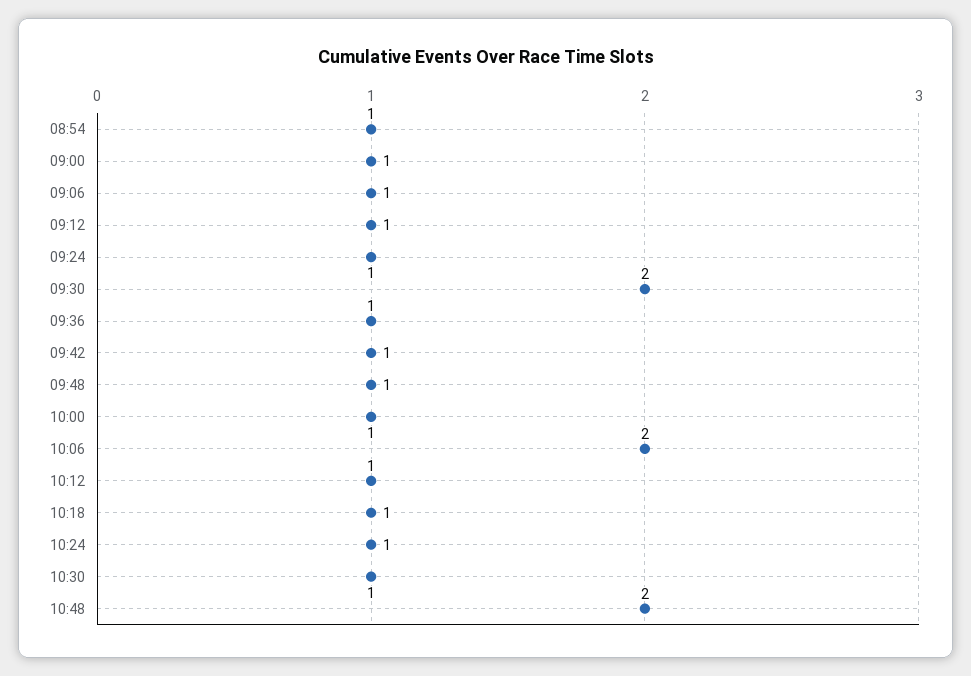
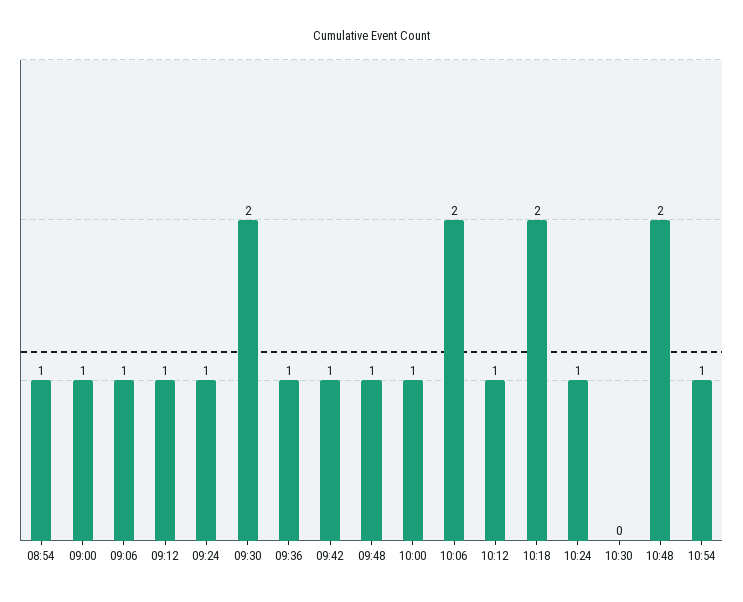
10:18: 1 -> 2
10:30: 1 -> 0
10:54: none -> 1

